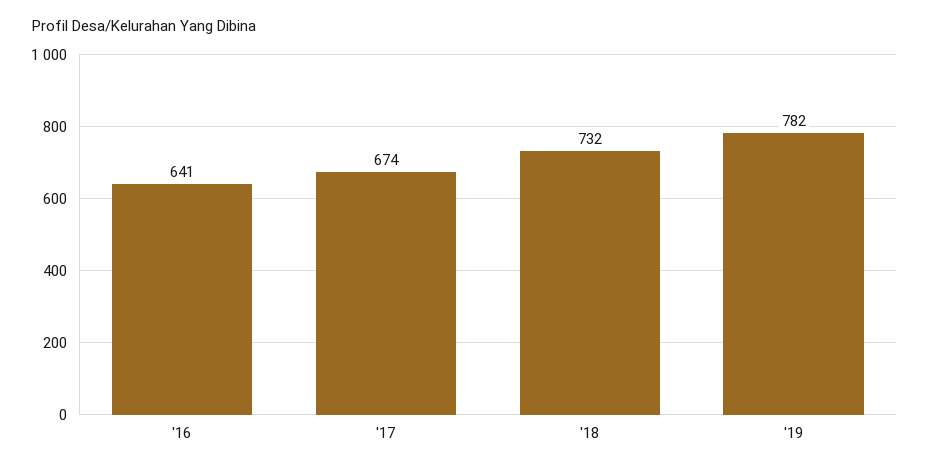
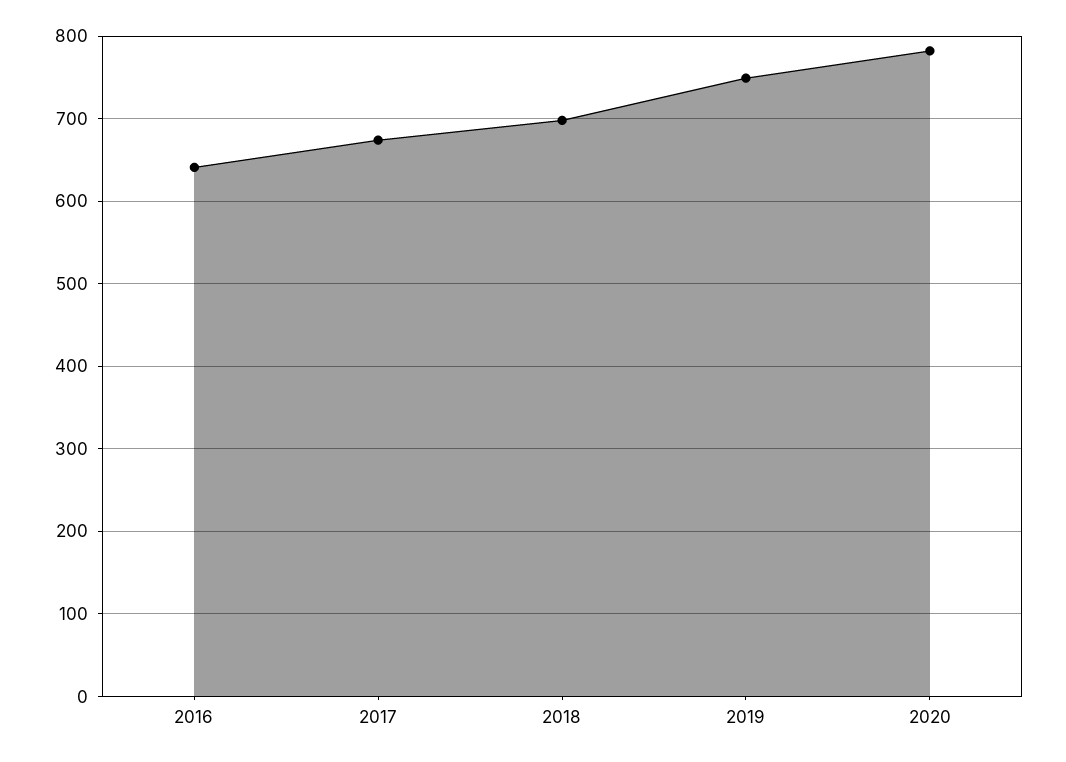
'18: 732 -> 700
'19: 782 -> 750
2020: none -> 780

